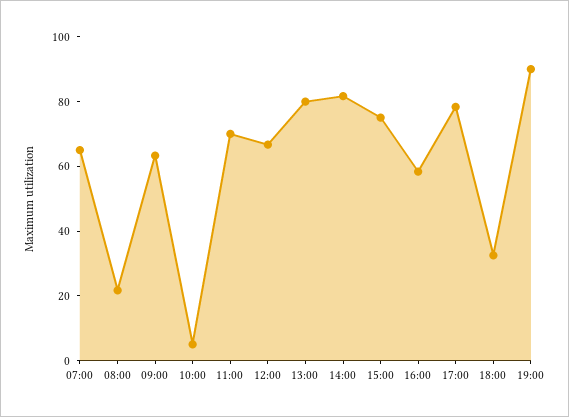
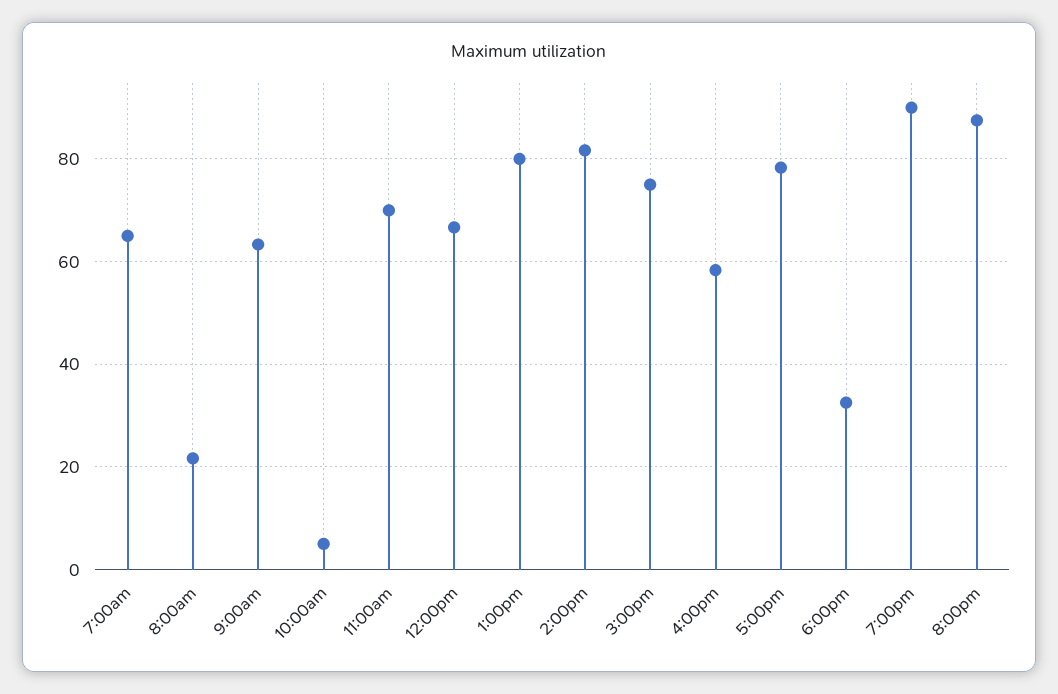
8:00pm: none -> 88

